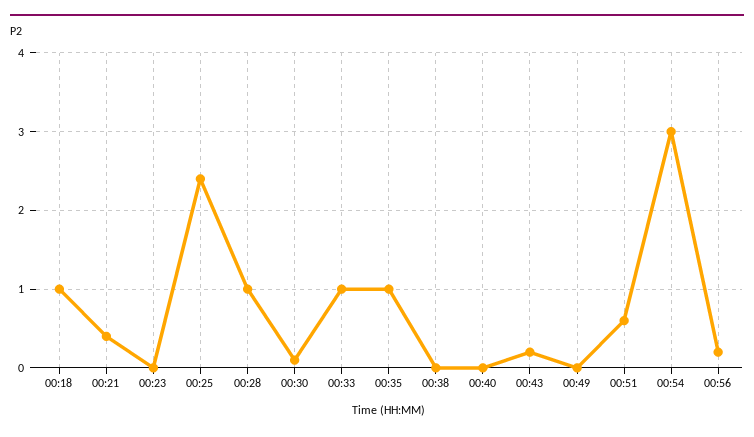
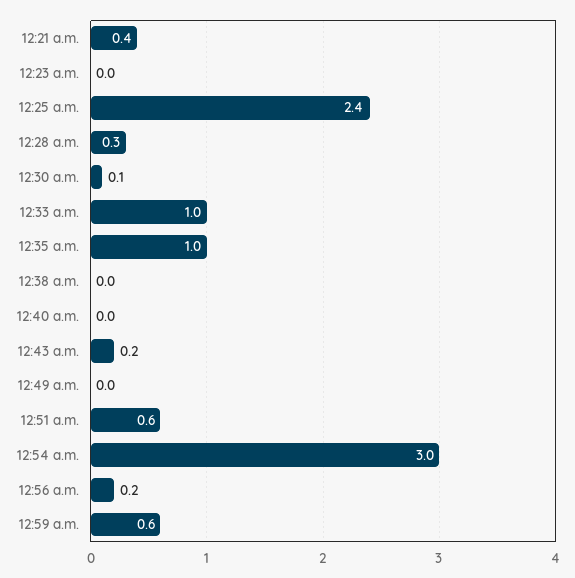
00:18: 1 -> none
00:28: 1 -> 0.3
12:59 a.m.: none -> 0.6

